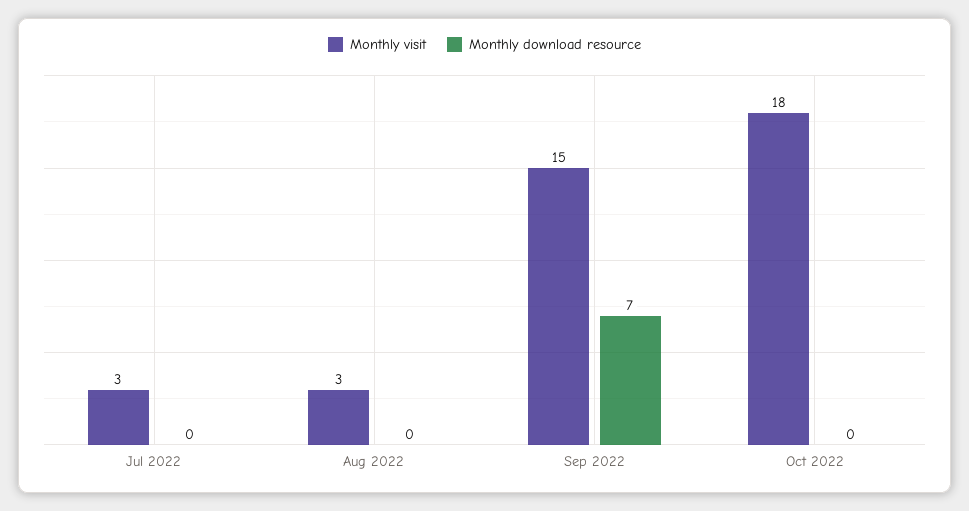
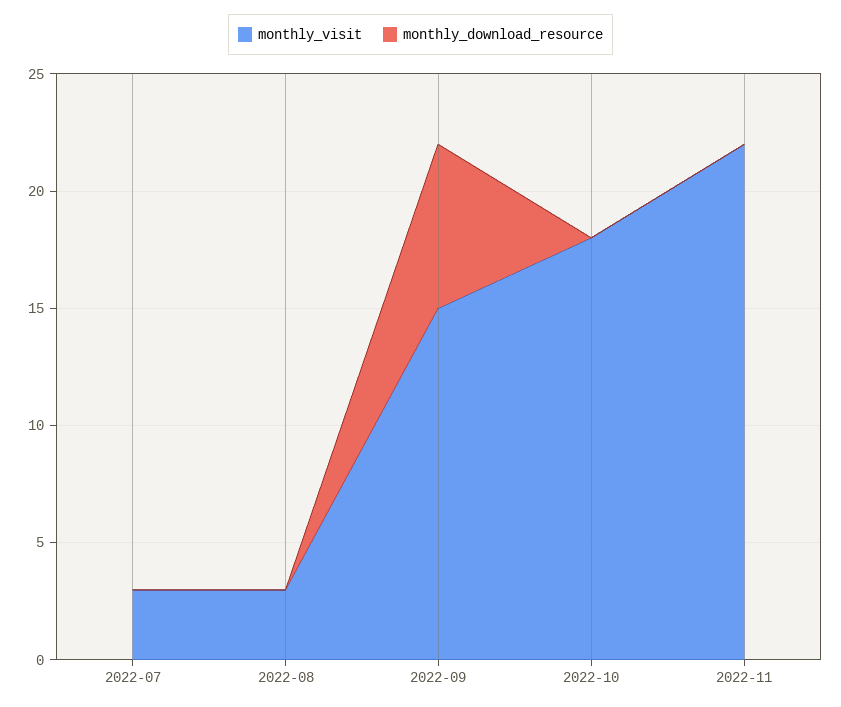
Monthly visit, 2022-11: none -> 22
Monthly download resource, 2022-11: none -> 0

